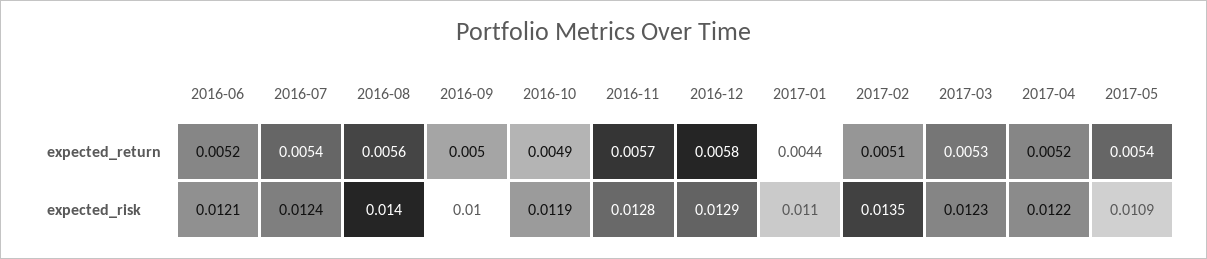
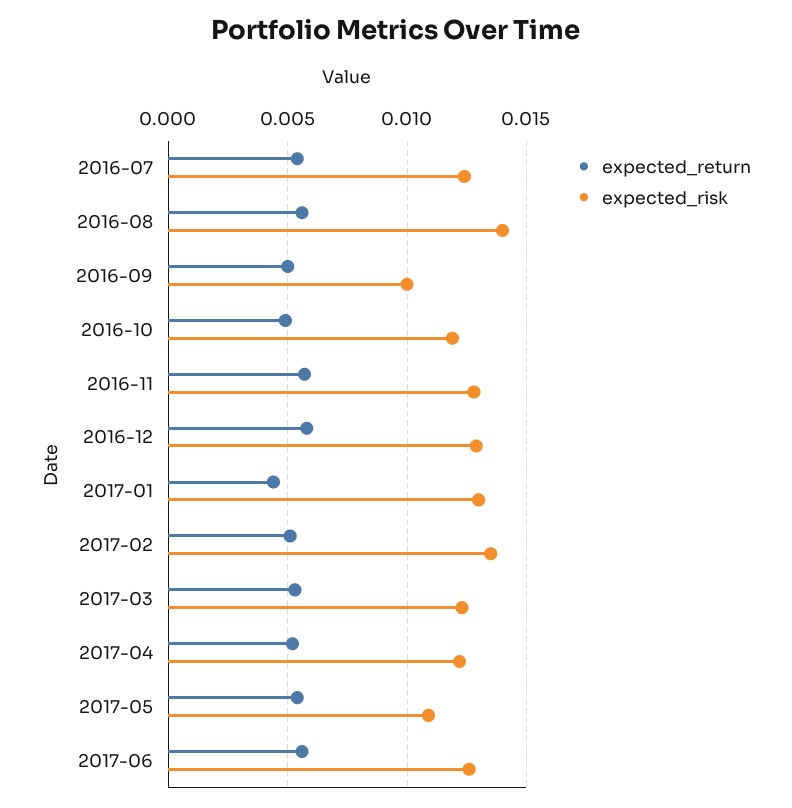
expected_return, 2016-06: 0.0052 -> none
expected_risk, 2016-06: 0.0121 -> none
expected_risk, 2017-01: 0.011 -> 0.013
expected_return, 2017-06: none -> 0.0055
expected_risk, 2017-06: none -> 0.0125

